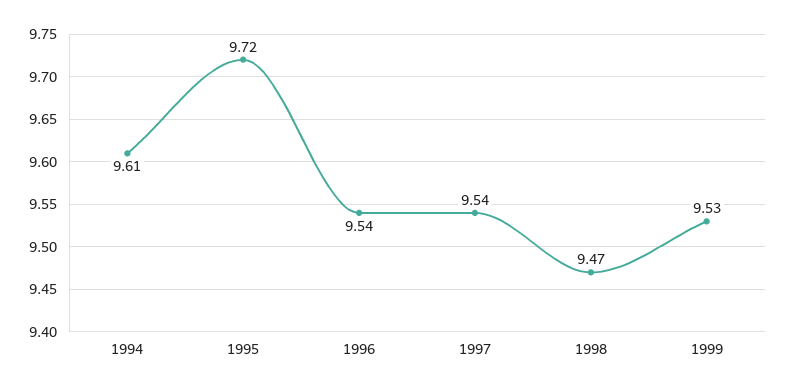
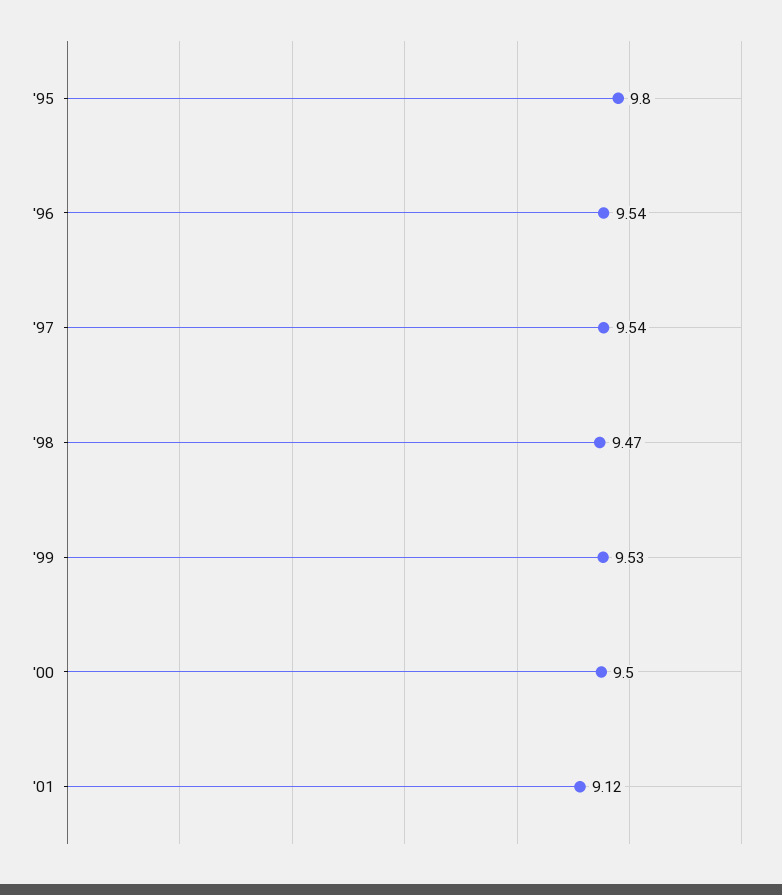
1994: 9.61 -> none
1995: 9.72 -> 9.8
'00: none -> 9.5
'01: none -> 9.12

